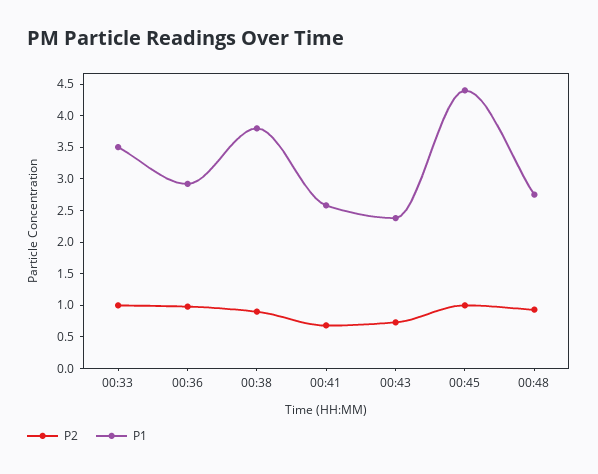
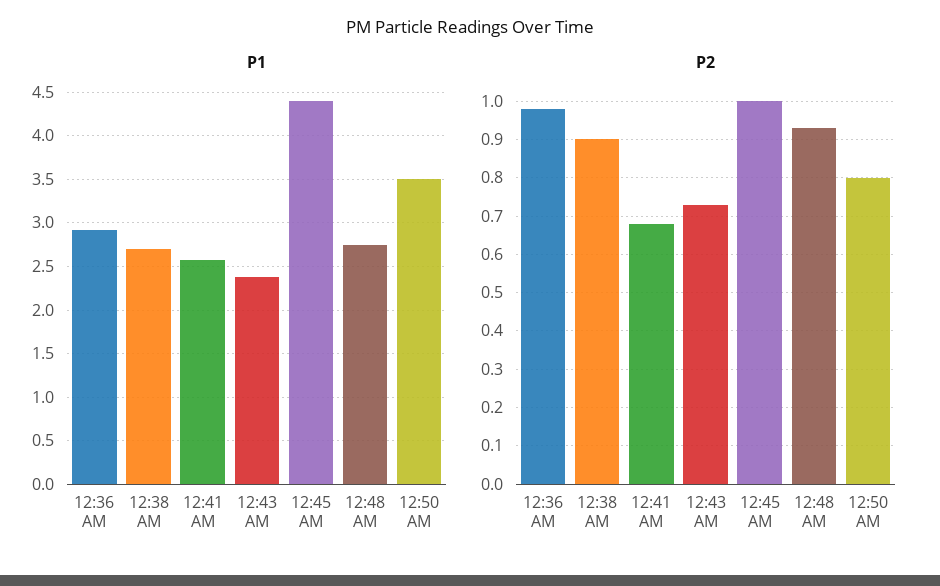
P2, 00:33: 1 -> none
P1, 00:33: 3.5 -> none
P1, 00:38: 3.75 -> 2.7
P1, 12:50 AM: none -> 3.5
P2, 12:50 AM: none -> 0.8

